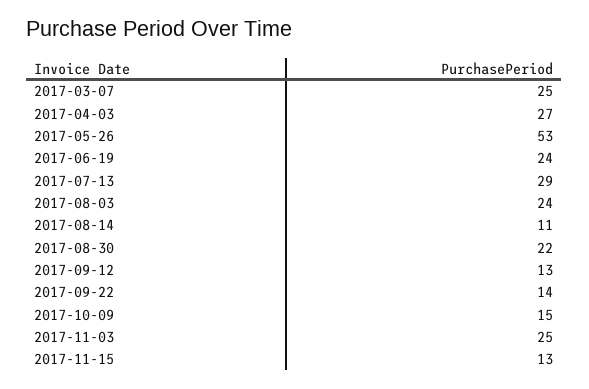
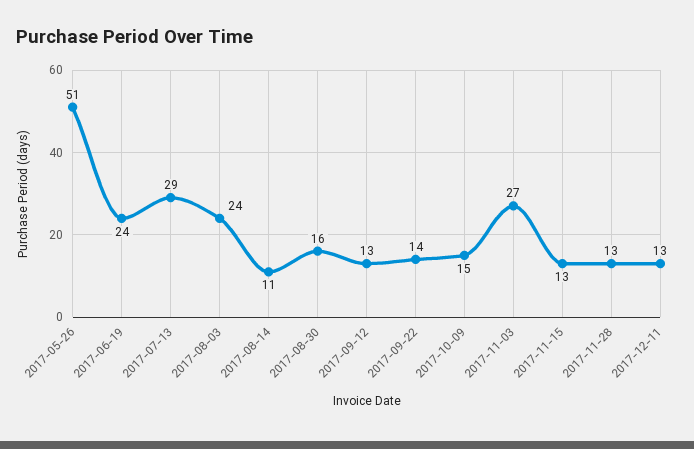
2017-03-07: 25 -> none
2017-04-03: 27 -> none
2017-05-26: 53 -> 51
2017-08-30: 22 -> 16
2017-11-03: 25 -> 27
2017-11-28: none -> 13
2017-12-11: none -> 13

